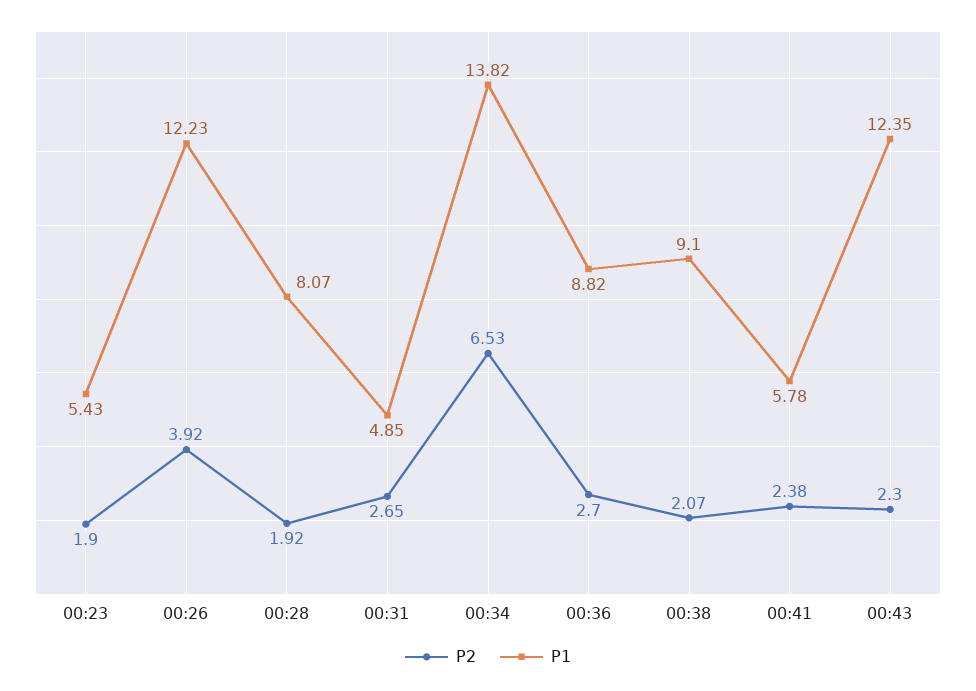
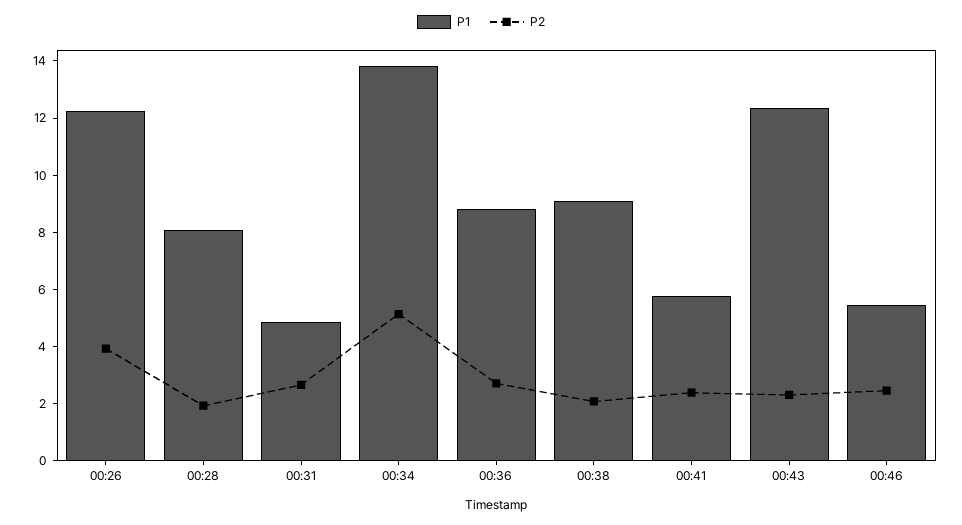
P2, 00:23: 1.9 -> none
P1, 00:23: 5.43 -> none
P2, 00:34: 6.53 -> 5
P1, 00:46: none -> 5.5
P2, 00:46: none -> 2.5

